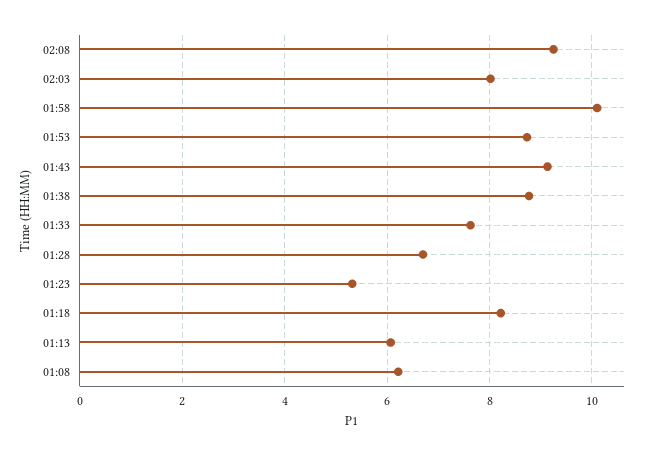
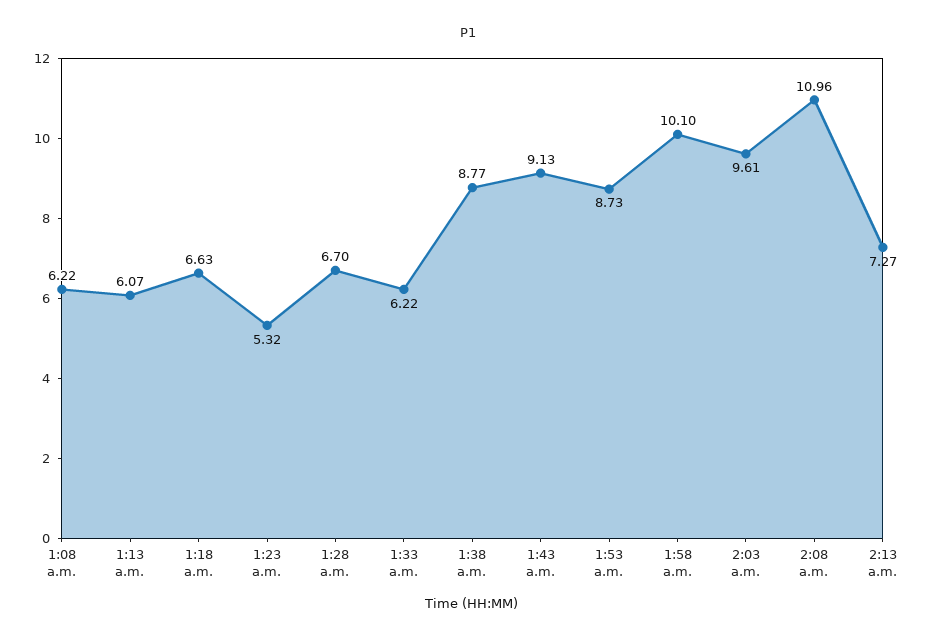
02:08: 9.2 -> 10.96
02:03: 8 -> 9.61
01:33: 7.6 -> 6.22
01:18: 8.2 -> 6.63
2:13 a.m.: none -> 7.27

